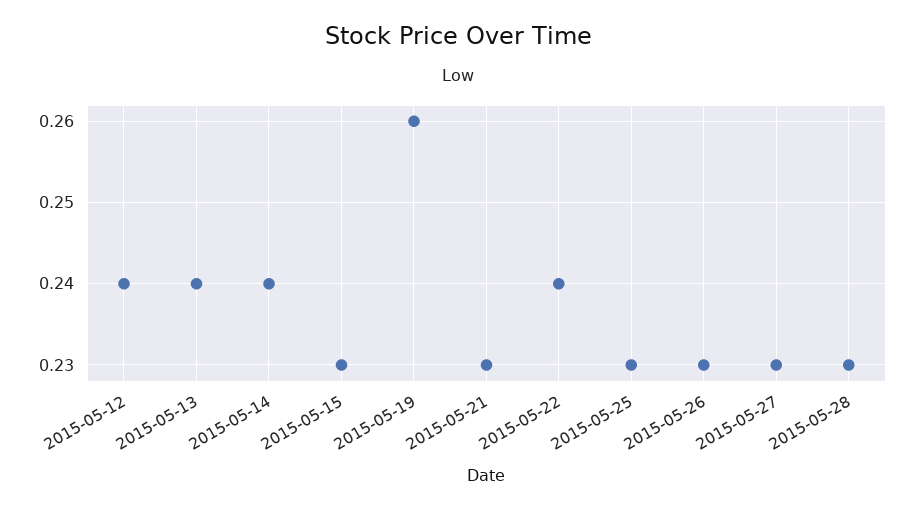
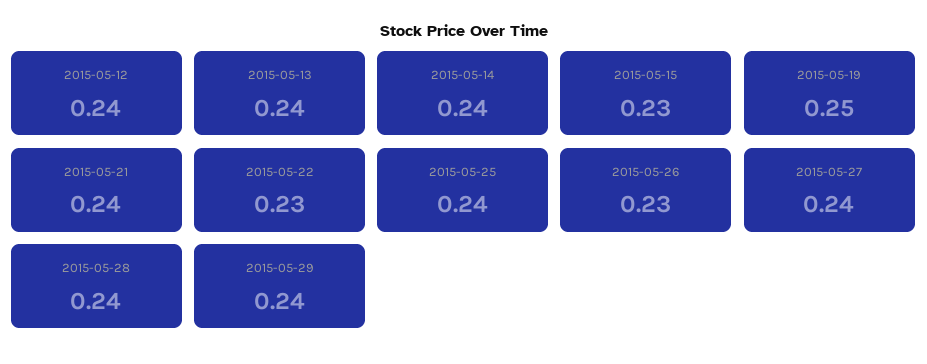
2015-05-19: 0.26 -> 0.25
2015-05-21: 0.23 -> 0.24
2015-05-22: 0.24 -> 0.23
2015-05-25: 0.23 -> 0.24
2015-05-27: 0.23 -> 0.24
2015-05-28: 0.23 -> 0.24
2015-05-29: none -> 0.24

